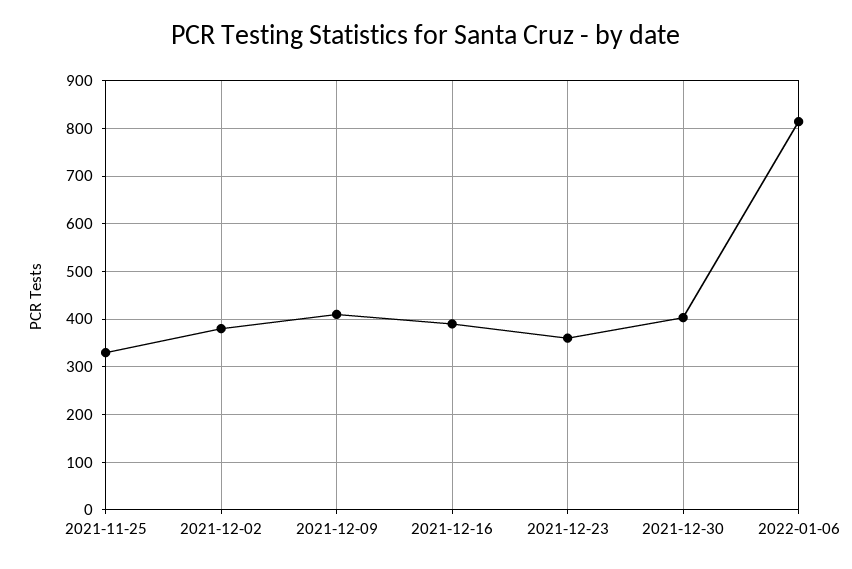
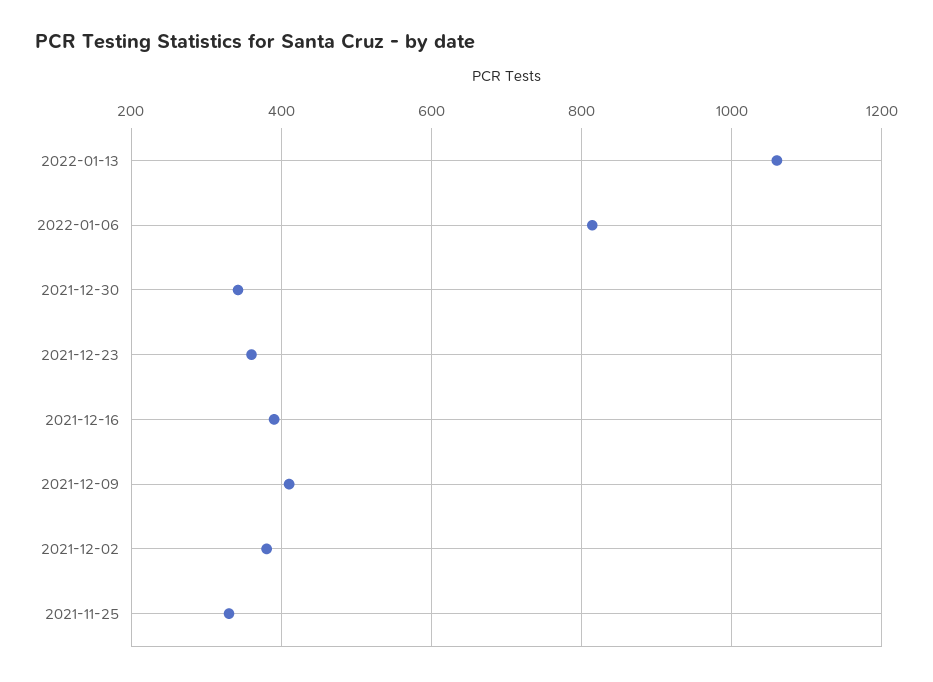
2021-12-30: 400 -> 340
2022-01-13: none -> 1060

